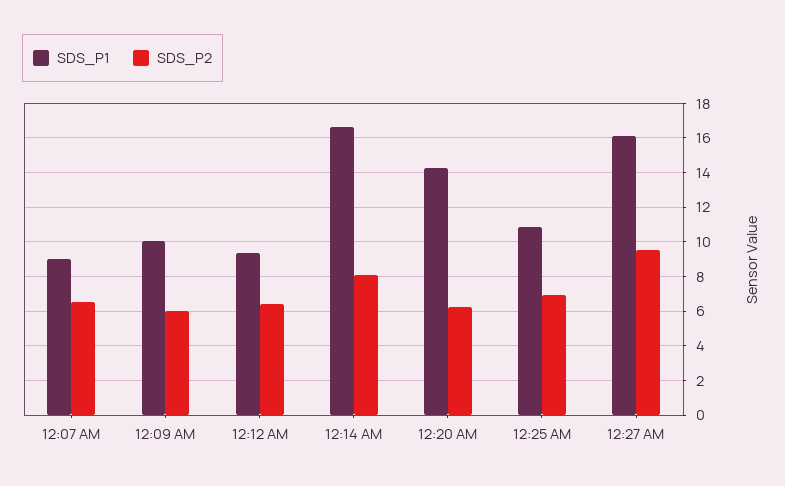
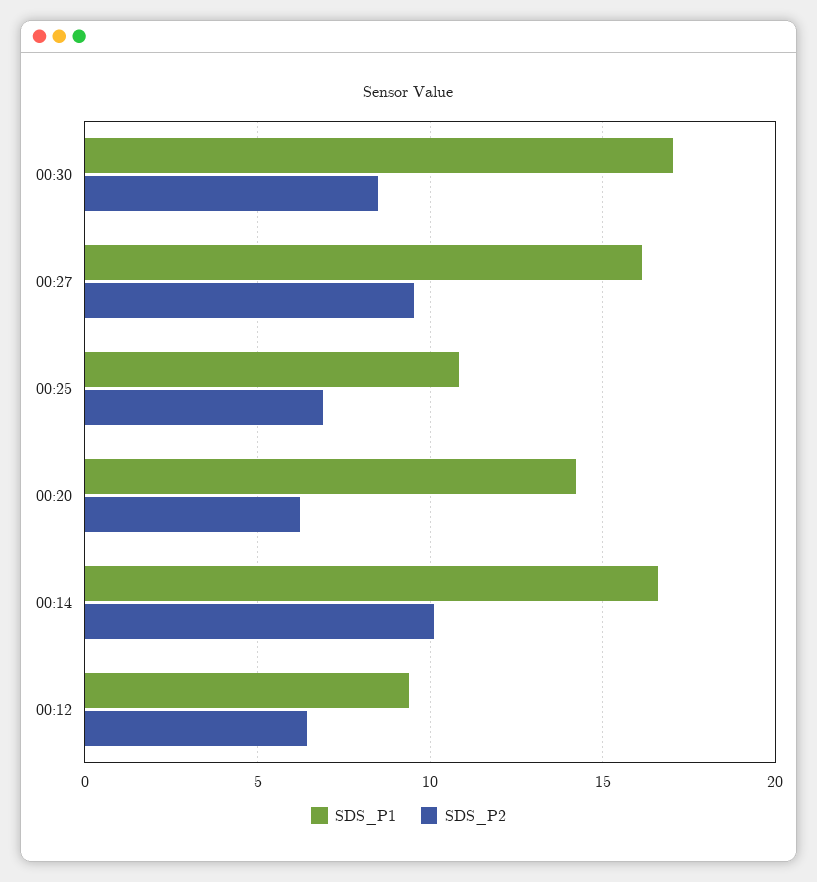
SDS_P1, 12:07 AM: 9 -> none
SDS_P2, 12:07 AM: 6.5 -> none
SDS_P1, 12:09 AM: 10 -> none
SDS_P2, 12:09 AM: 6 -> none
SDS_P2, 12:14 AM: 8 -> 10
SDS_P1, 00:30: none -> 17
SDS_P2, 00:30: none -> 8.5

